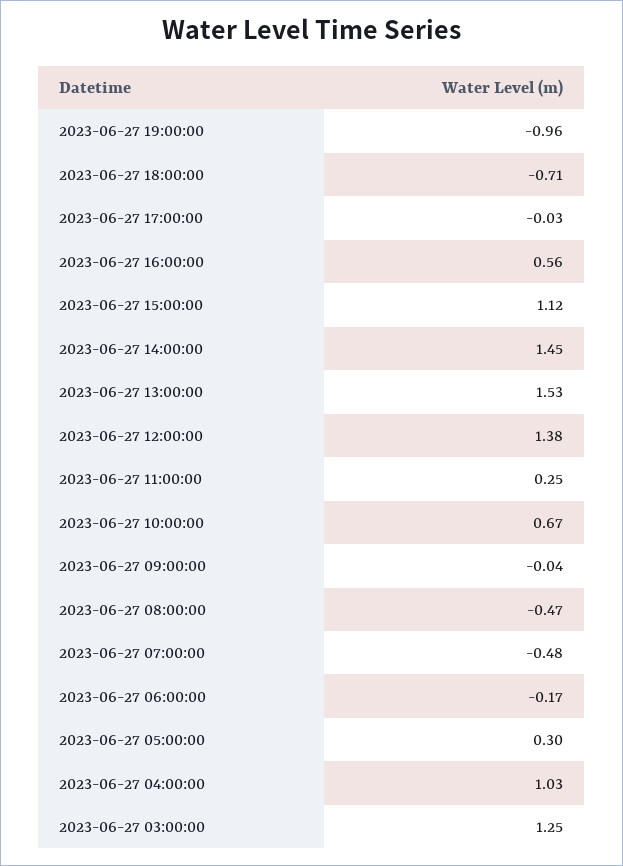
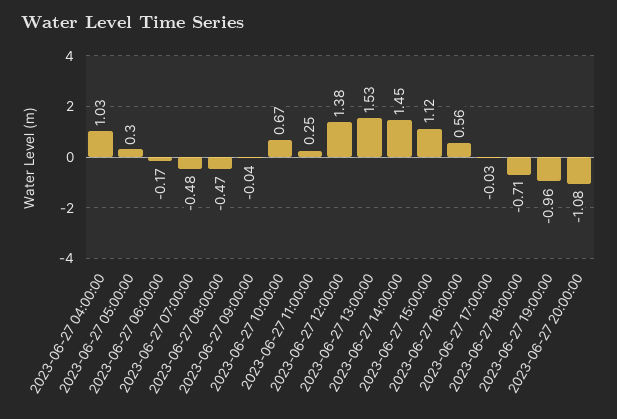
2023-06-27 03:00:00: 1.25 -> none
2023-06-27 20:00:00: none -> -1.08

